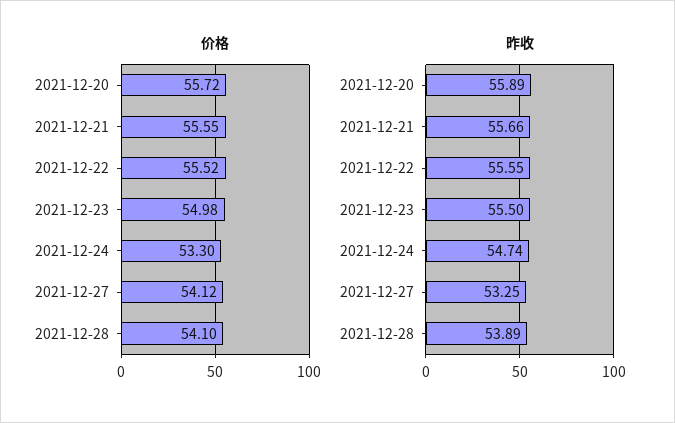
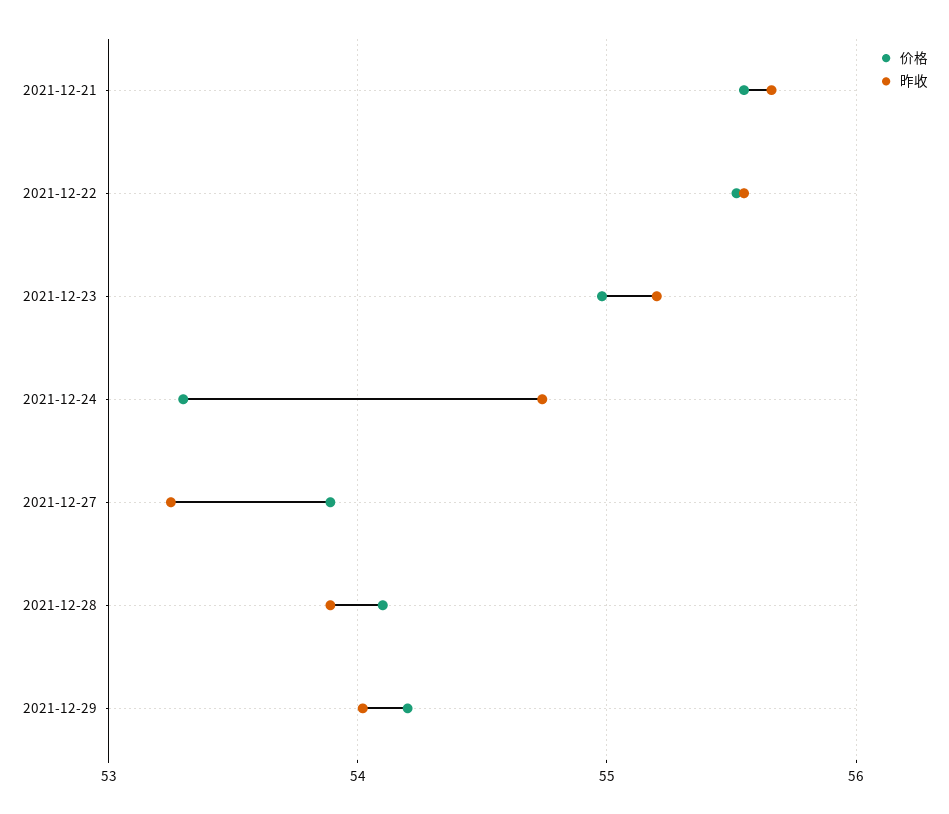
价格, 2021-12-20: 55.72 -> none
价格, 2021-12-27: 54.12 -> 53.9
昨收, 2021-12-20: 55.89 -> none
昨收, 2021-12-23: 55.5 -> 55.2
价格, 2021-12-29: none -> 54.2
昨收, 2021-12-29: none -> 54

